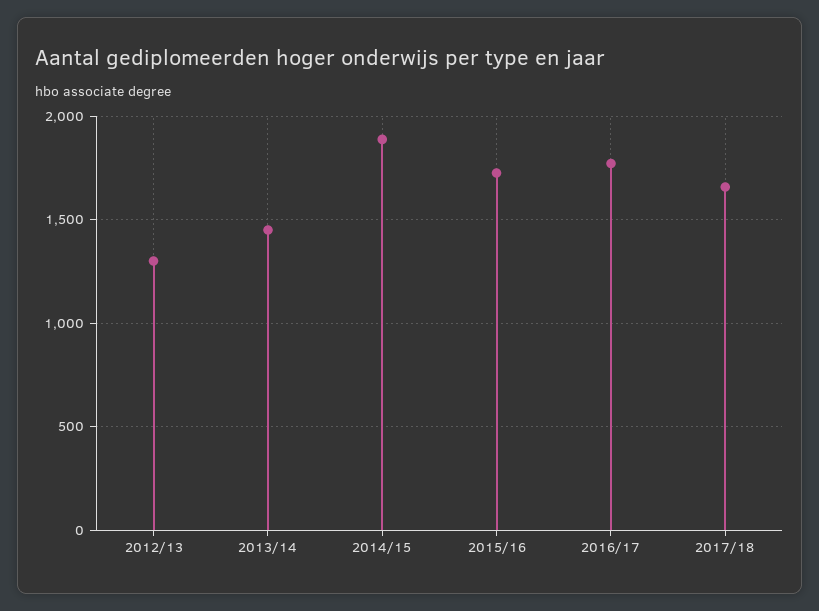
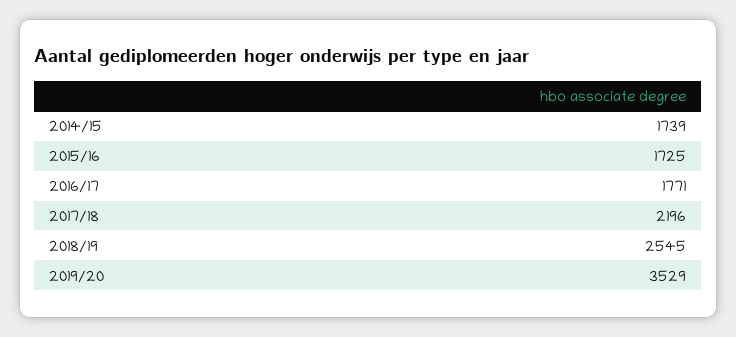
2012/13: 1300 -> none
2013/14: 1450 -> none
2014/15: 1900 -> 1739
2017/18: 1650 -> 2196
2018/19: none -> 2545
2019/20: none -> 3529

